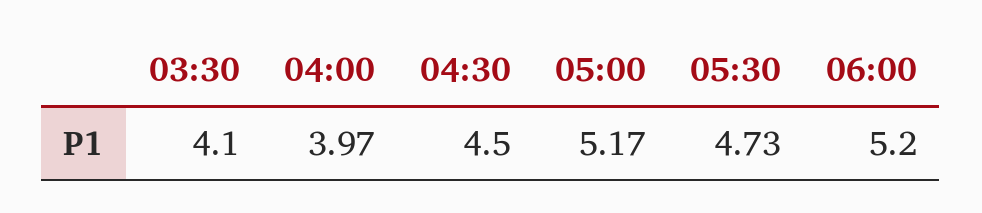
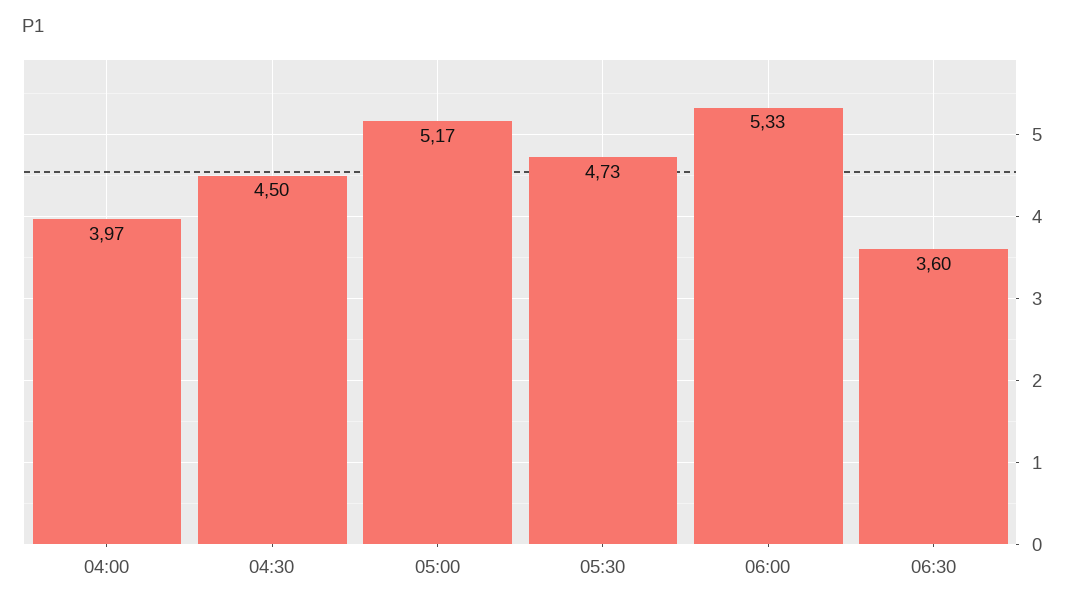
03:30: 4.1 -> none
06:00: 5.2 -> 5.33
06:30: none -> 3.6

